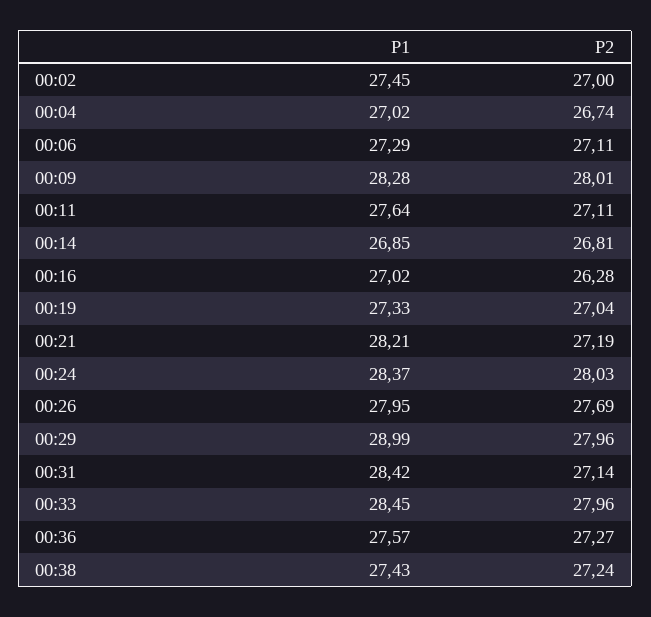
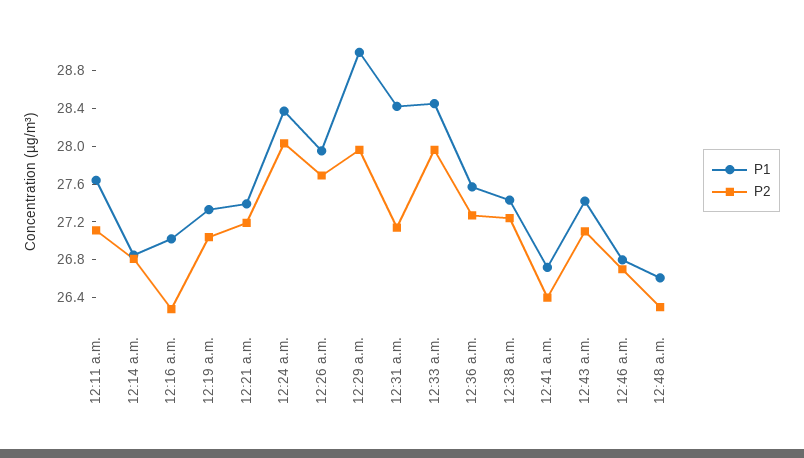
P1, 00:02: 27.45 -> none
P2, 00:02: 27 -> none
P1, 00:04: 27.02 -> none
P2, 00:04: 26.74 -> none
P1, 00:06: 27.29 -> none
P2, 00:06: 27.11 -> none
P1, 00:09: 28.28 -> none
P2, 00:09: 28.01 -> none
P1, 00:21: 28.21 -> 27.4
P1, 12:41 a.m.: none -> 26.7
P2, 12:41 a.m.: none -> 26.4
P1, 12:43 a.m.: none -> 27.4
P2, 12:43 a.m.: none -> 27.1
P1, 12:46 a.m.: none -> 26.8
P2, 12:46 a.m.: none -> 26.7
P1, 12:48 a.m.: none -> 26.6
P2, 12:48 a.m.: none -> 26.3

